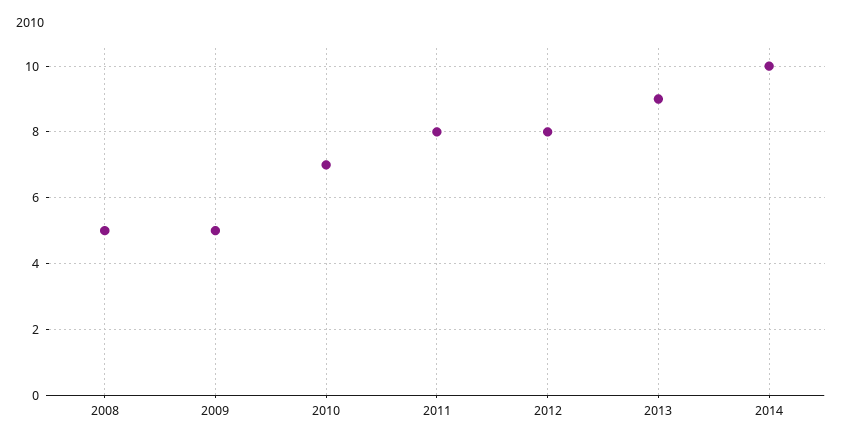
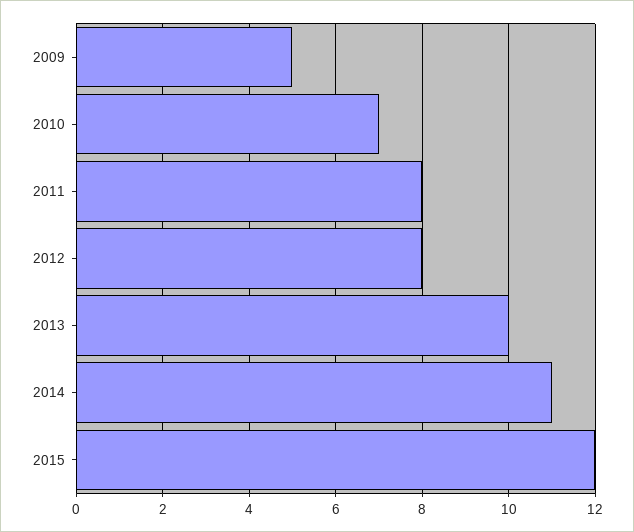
2008: 5 -> none
2013: 9 -> 10
2014: 10 -> 11
2015: none -> 12

